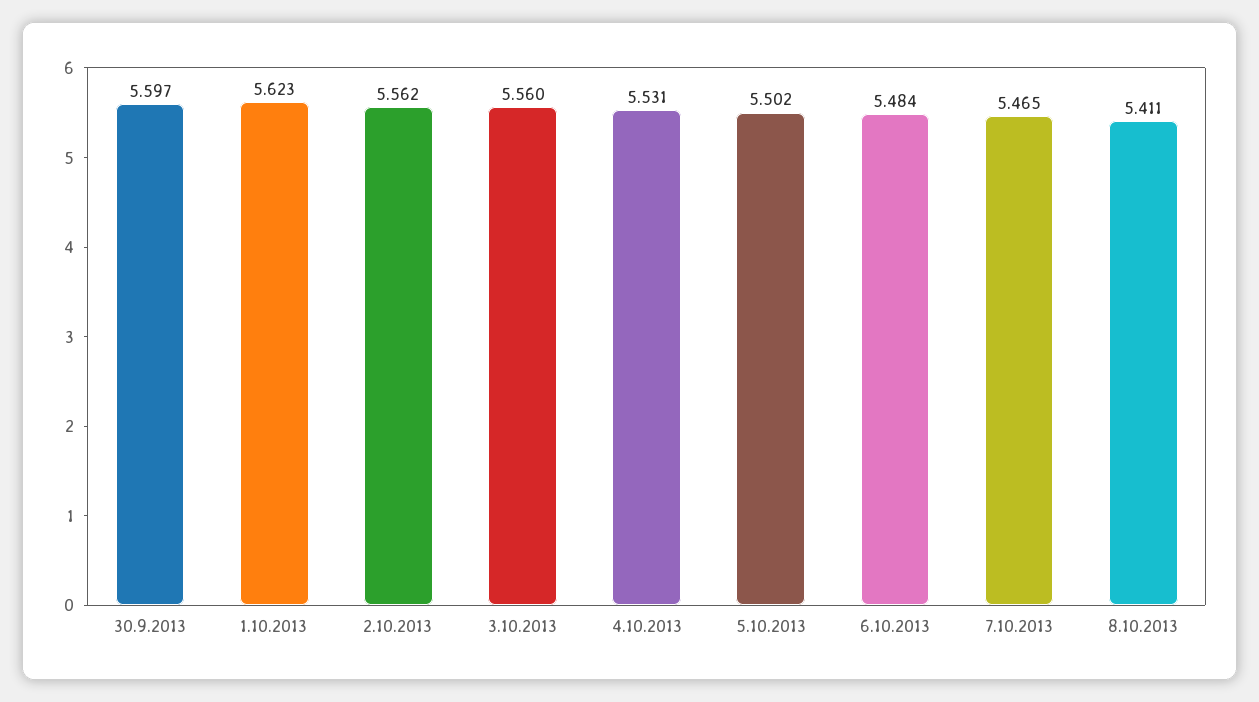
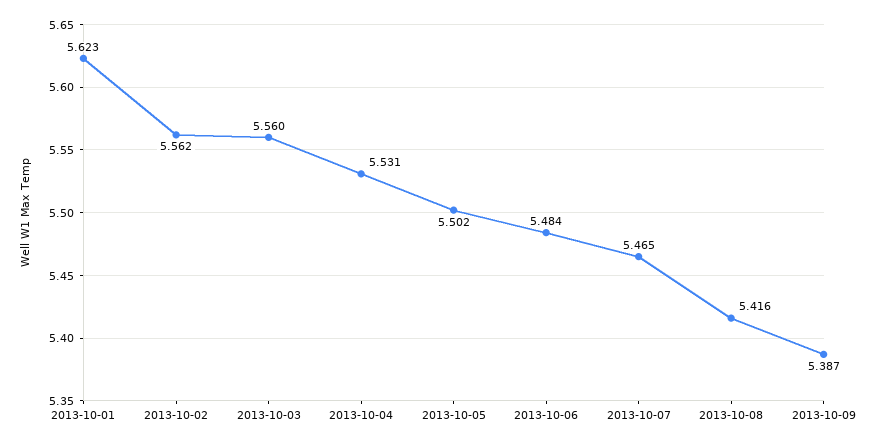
30.9.2013: 5.597 -> none
8.10.2013: 5.411 -> 5.416
2013-10-09: none -> 5.387

